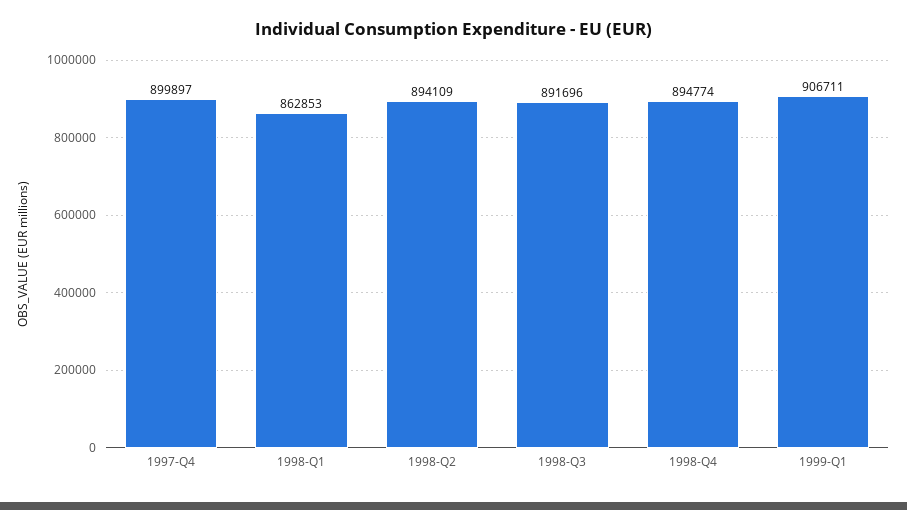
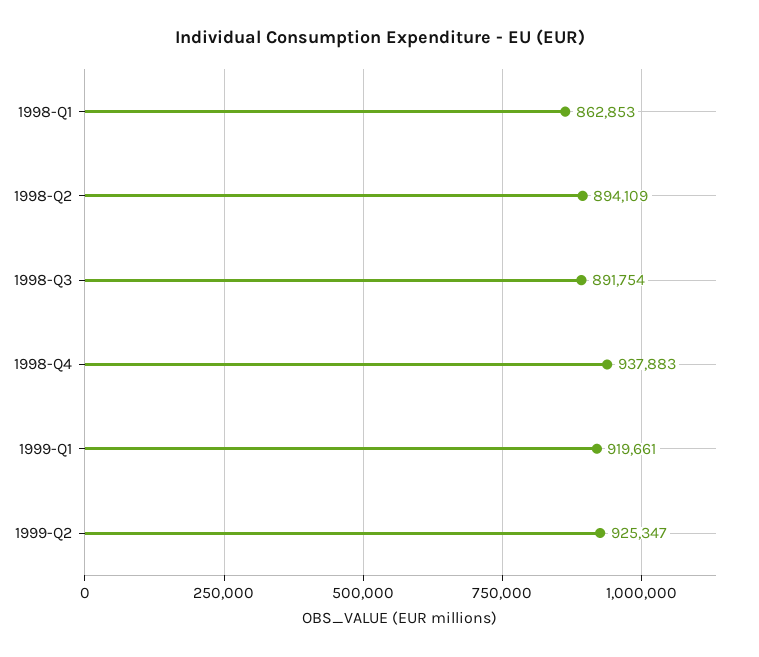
1997-Q4: 899897 -> none
1998-Q3: 891696 -> 891754
1998-Q4: 894774 -> 937883
1999-Q1: 906711 -> 919661
1999-Q2: none -> 925347

